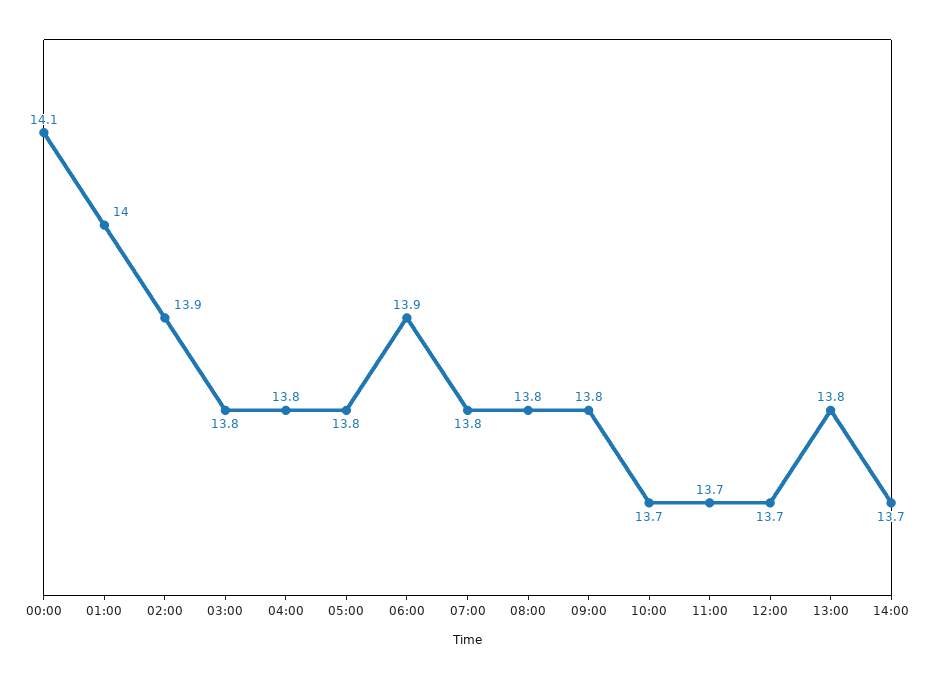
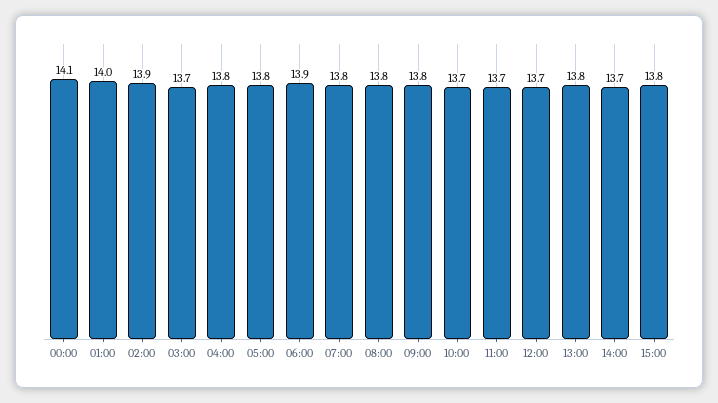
03:00: 13.8 -> 13.7
15:00: none -> 13.8

